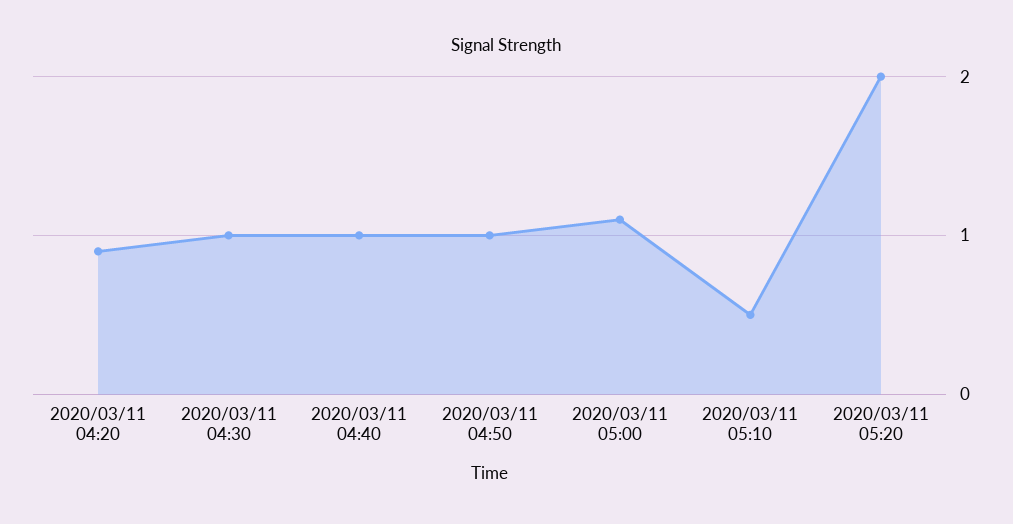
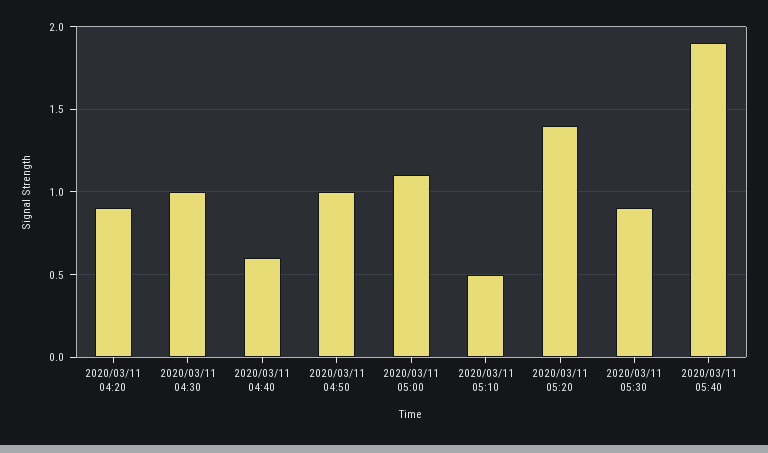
2020/03/11 04:40: 1 -> 0.6
2020/03/11 05:20: 2 -> 1.4
2020/03/11 05:30: none -> 0.9
2020/03/11 05:40: none -> 1.9

